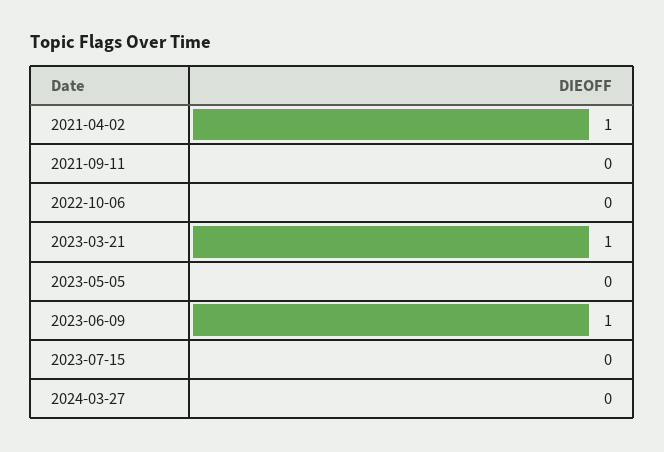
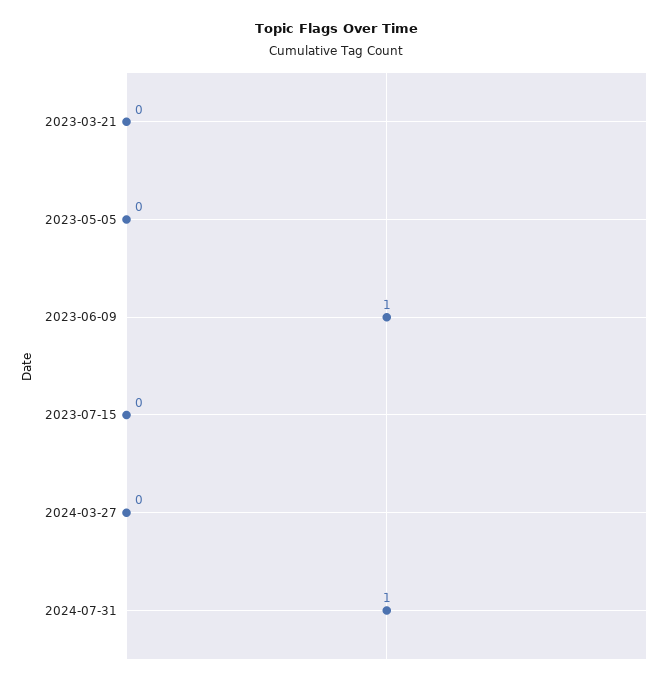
2021-04-02: 1 -> none
2021-09-11: 0 -> none
2022-10-06: 0 -> none
2023-03-21: 1 -> 0
2024-07-31: none -> 1

